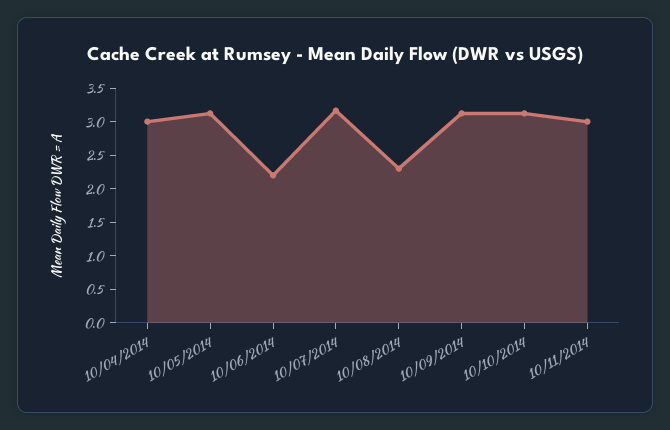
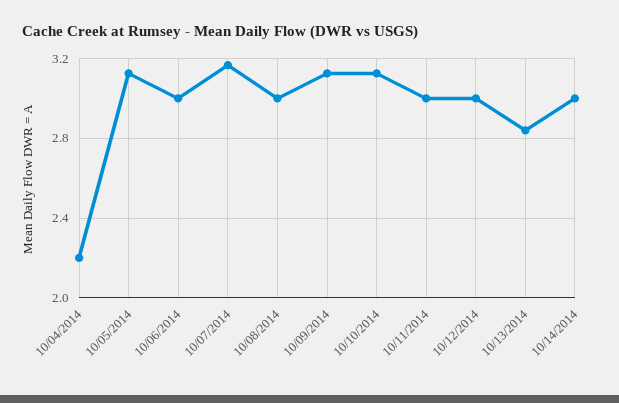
10/04/2014: 3 -> 2.2
10/06/2014: 2.25 -> 3
10/08/2014: 2.25 -> 3
10/12/2014: none -> 3
10/13/2014: none -> 2.85
10/14/2014: none -> 3

